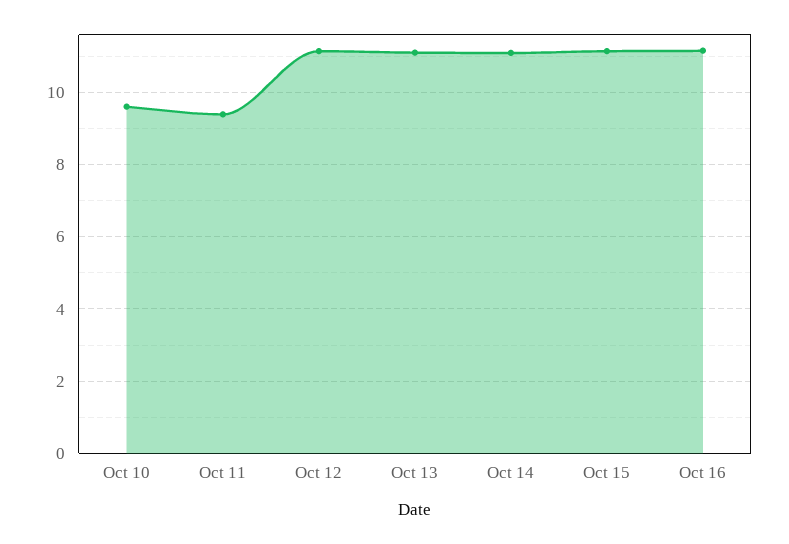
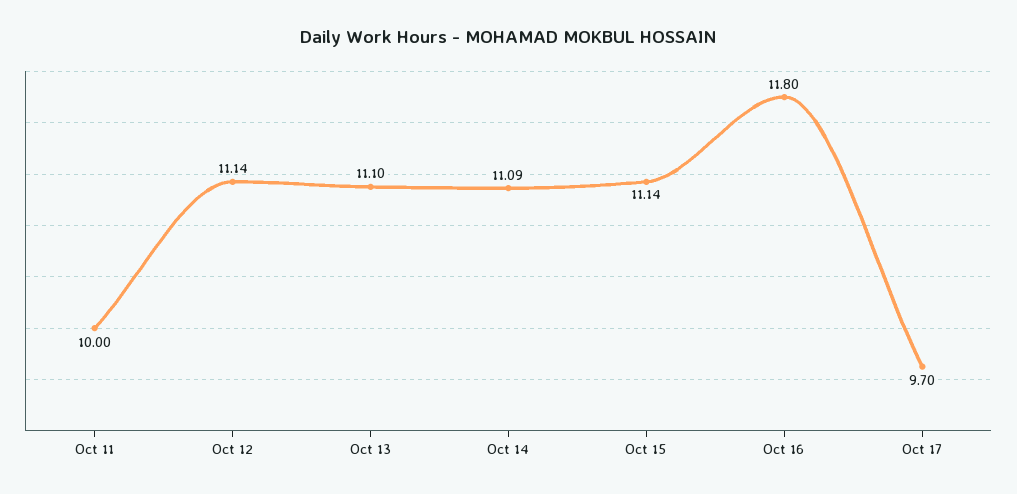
Oct 10: 9.6 -> none
Oct 11: 9.4 -> 10
Oct 16: 11.2 -> 11.8
Oct 17: none -> 9.7

